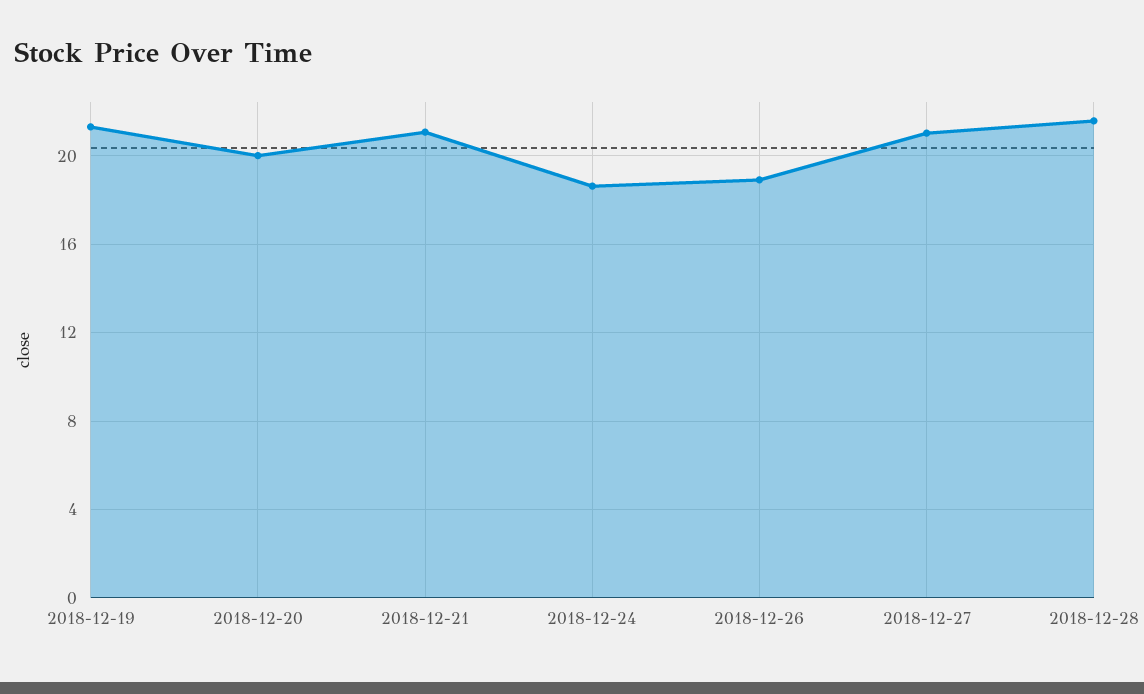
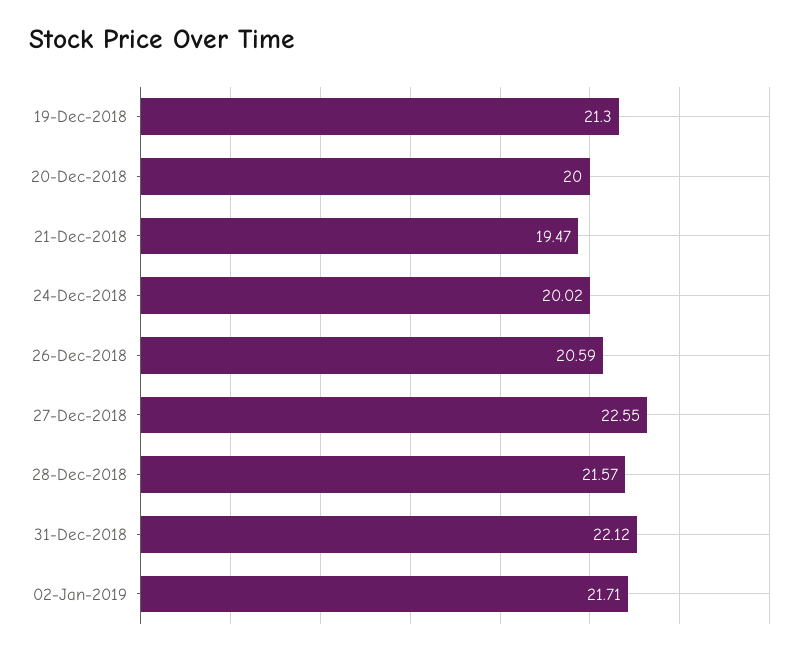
2018-12-21: 21 -> 19.47
2018-12-24: 18.5 -> 20.02
2018-12-26: 19 -> 20.59
2018-12-27: 21 -> 22.55
31-Dec-2018: none -> 22.12
02-Jan-2019: none -> 21.71

